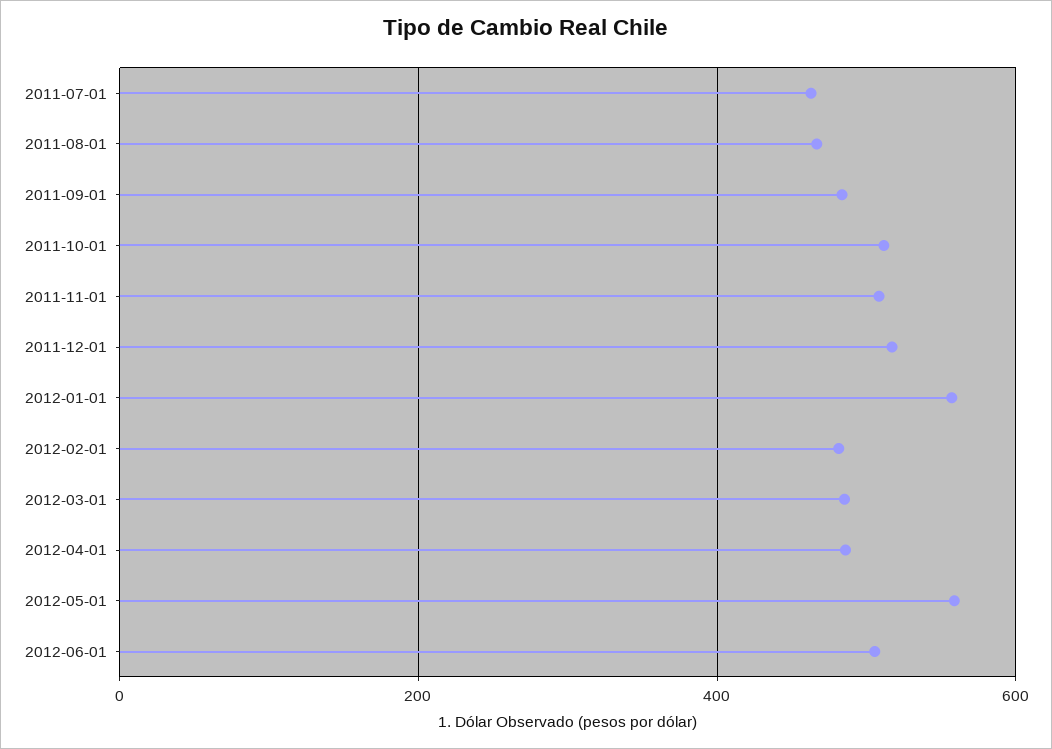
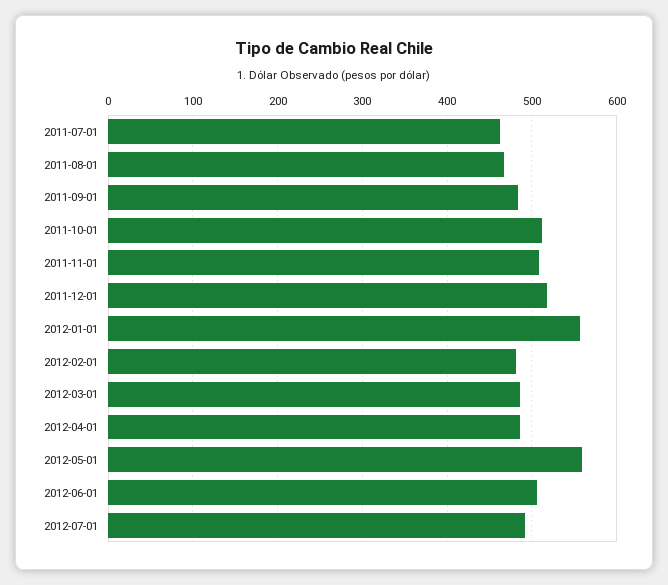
2012-07-01: none -> 490

